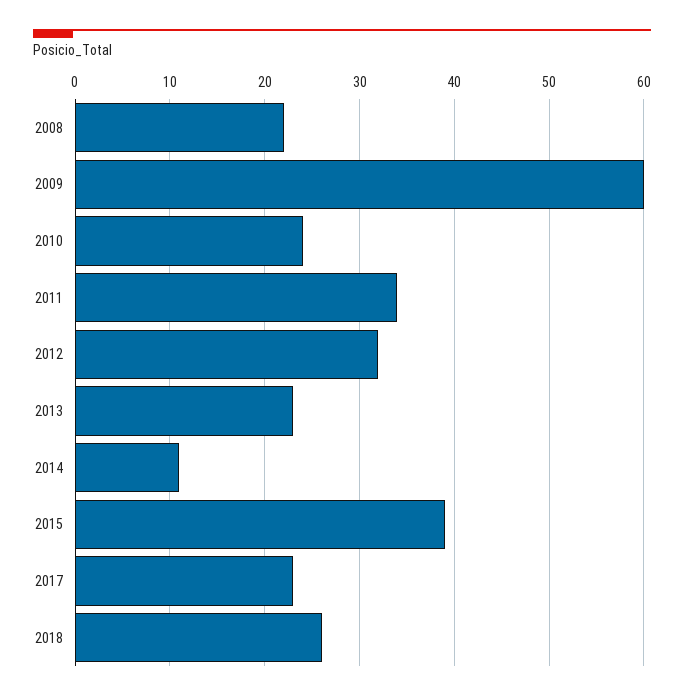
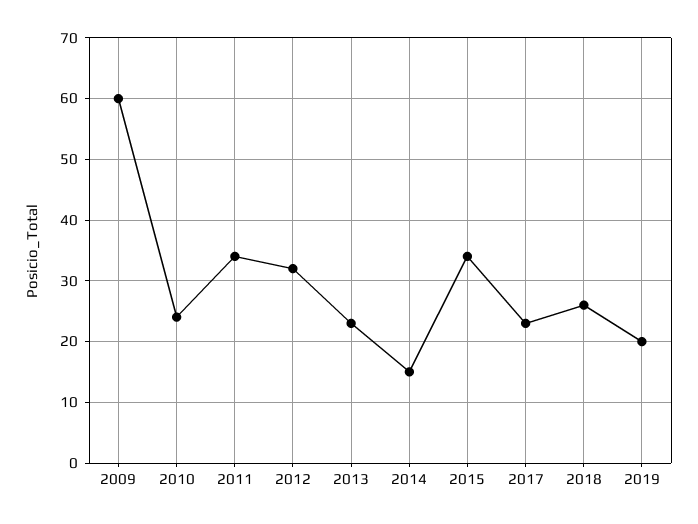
2008: 22 -> none
2014: 11 -> 15
2015: 39 -> 34
2019: none -> 20

